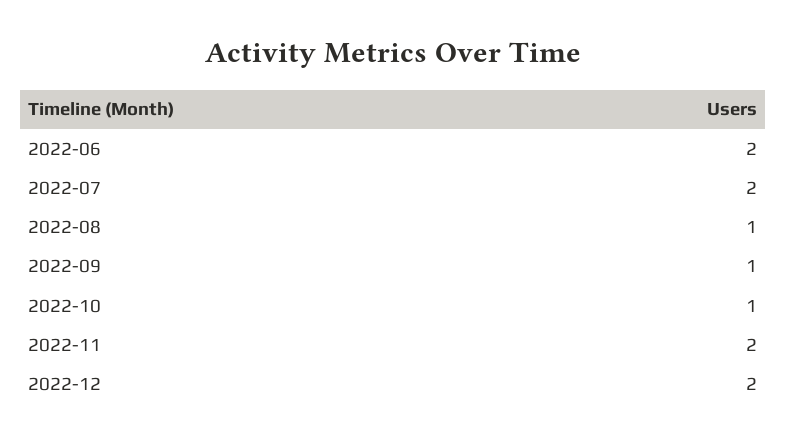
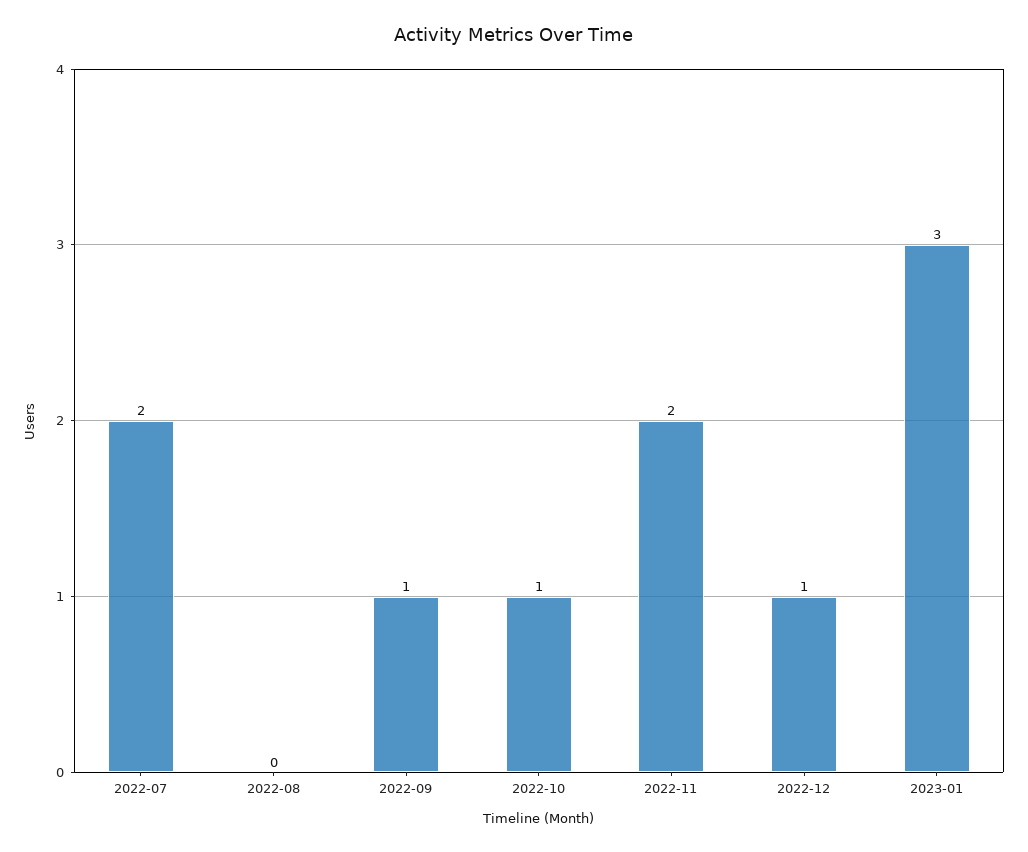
2022-06: 2 -> none
2022-08: 1 -> 0
2022-12: 2 -> 1
2023-01: none -> 3

